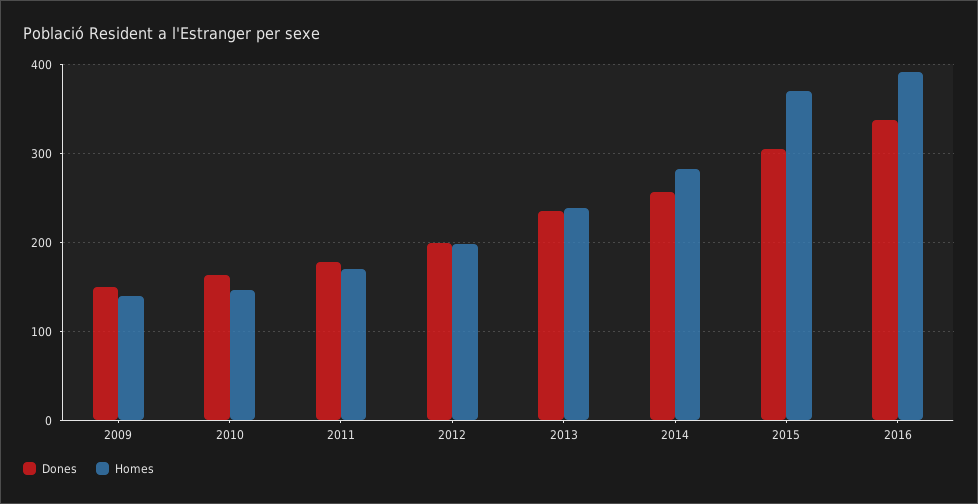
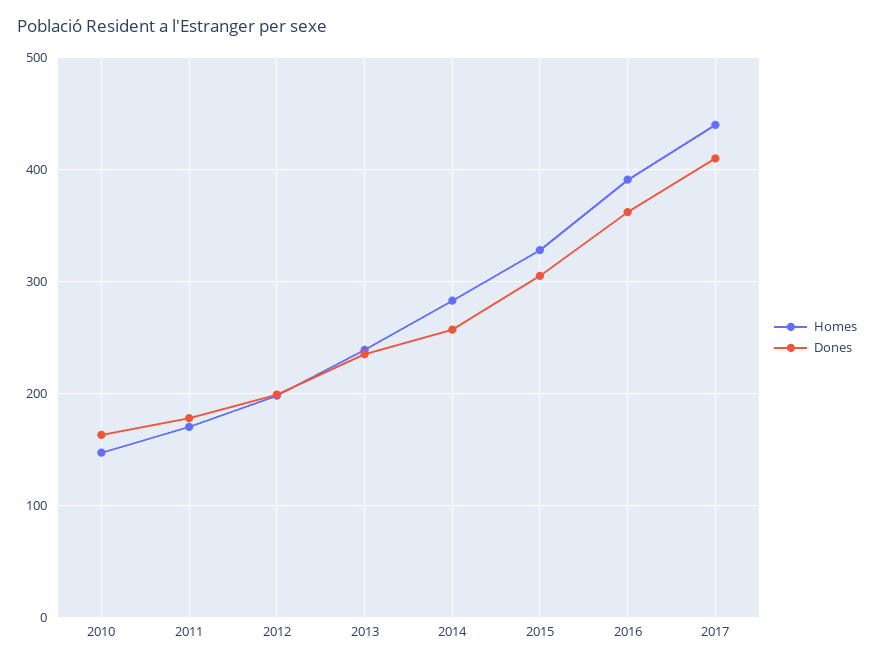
Dones, 2009: 150 -> none
Homes, 2009: 140 -> none
Homes, 2015: 370 -> 330
Dones, 2016: 340 -> 360
Homes, 2017: none -> 440
Dones, 2017: none -> 410

